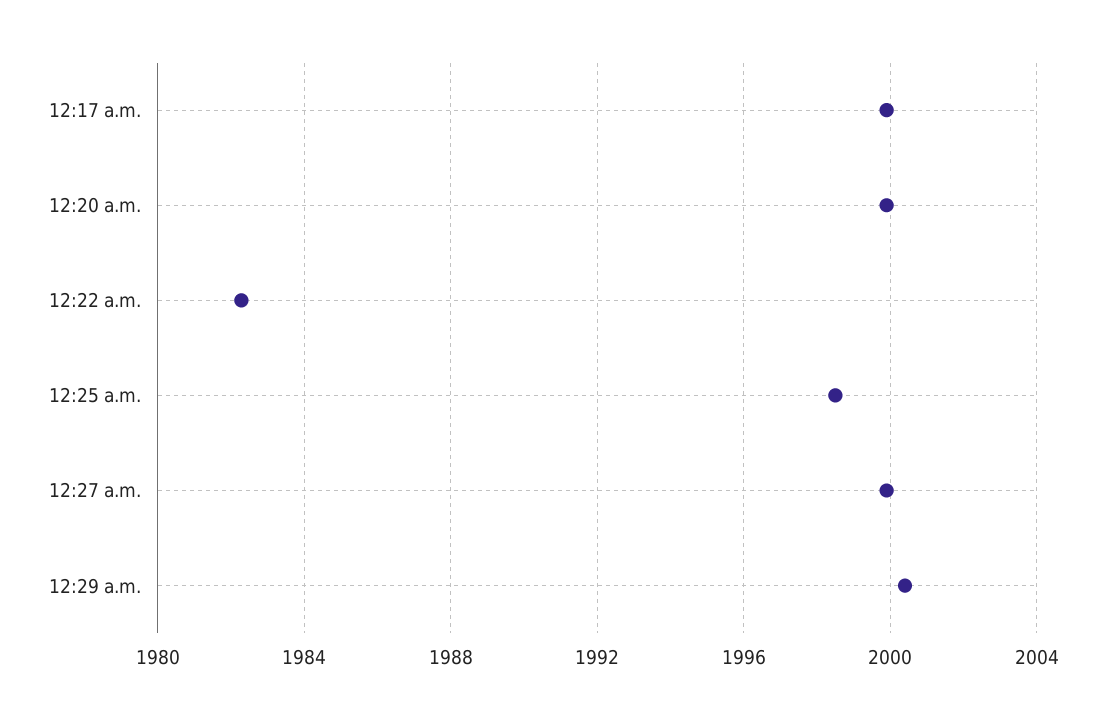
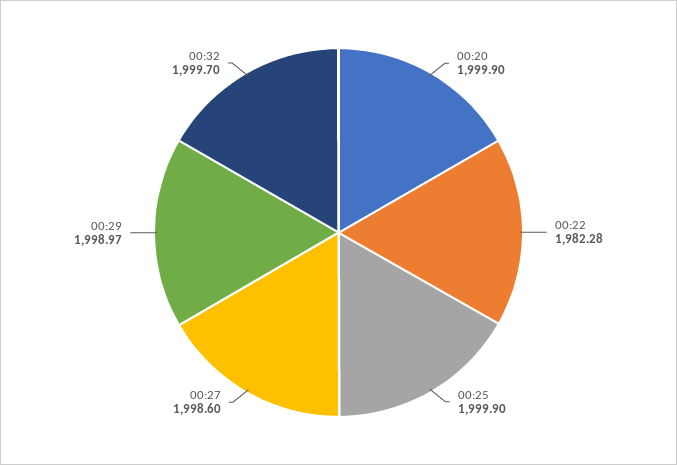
12:17 a.m.: 2000 -> none
12:25 a.m.: 1998.5 -> 1999.9
12:27 a.m.: 2000 -> 1998.6
12:29 a.m.: 2000.5 -> 1998.97
00:32: none -> 1999.7

